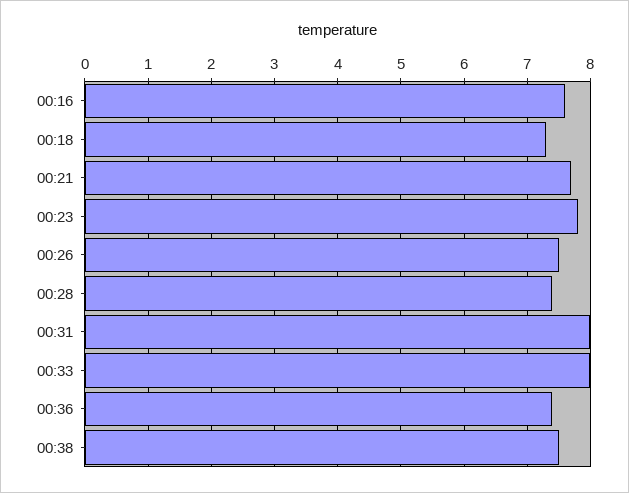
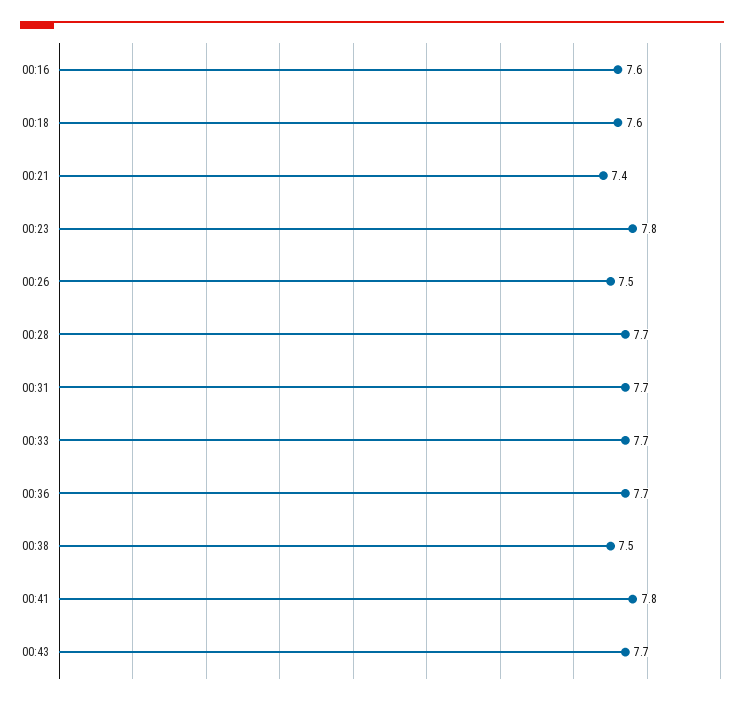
00:18: 7.3 -> 7.6
00:21: 7.7 -> 7.4
00:28: 7.4 -> 7.7
00:31: 8 -> 7.7
00:33: 8 -> 7.7
00:36: 7.4 -> 7.7
00:41: none -> 7.8
00:43: none -> 7.7

